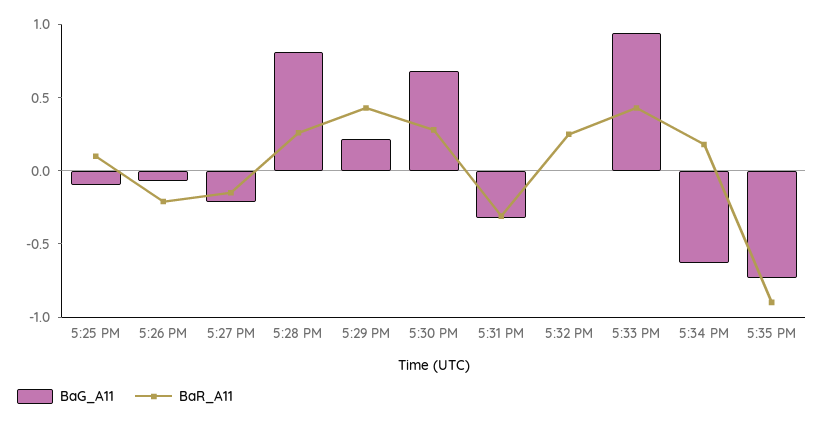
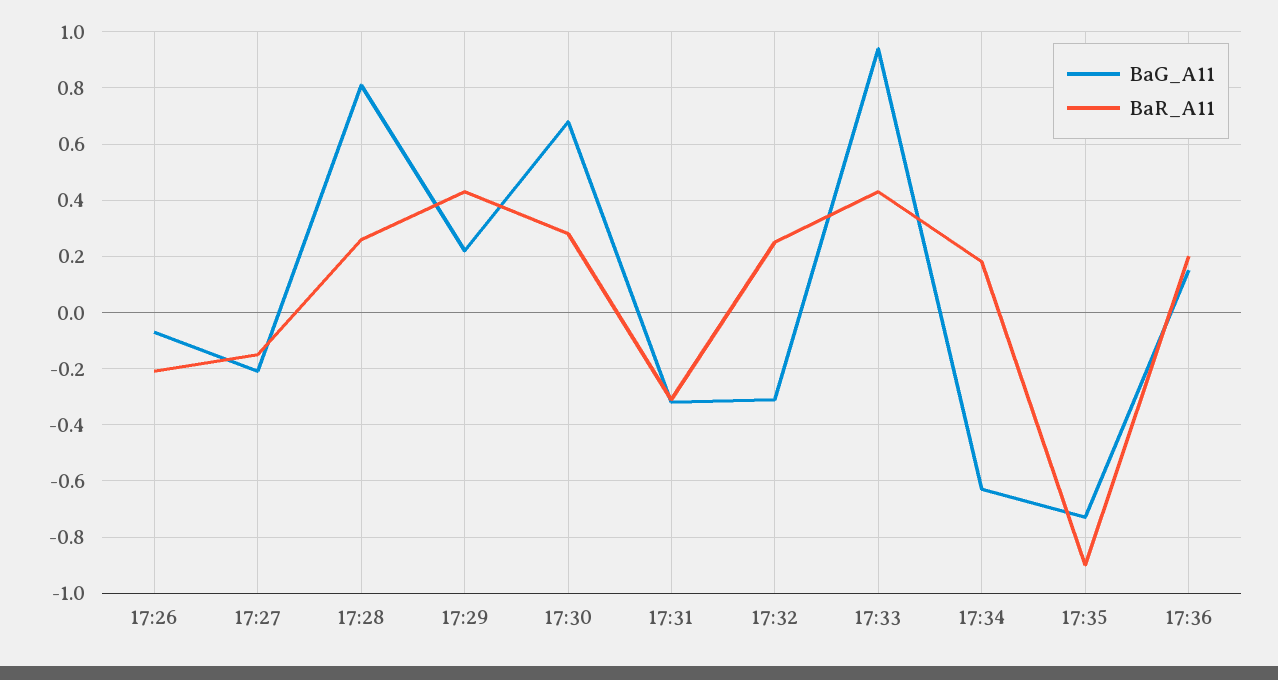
BaG_A11, 5:25 PM: -0.1 -> none
BaR_A11, 5:25 PM: 0.1 -> none
BaG_A11, 5:32 PM: 0 -> -0.3
BaG_A11, 17:36: none -> 0.15
BaR_A11, 17:36: none -> 0.2

